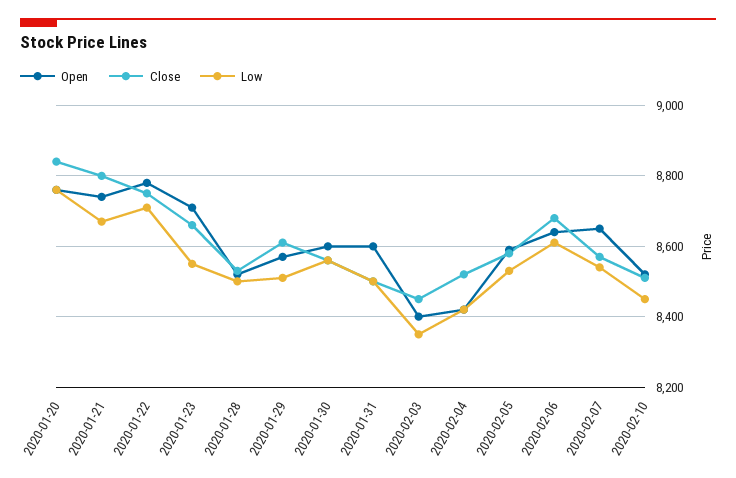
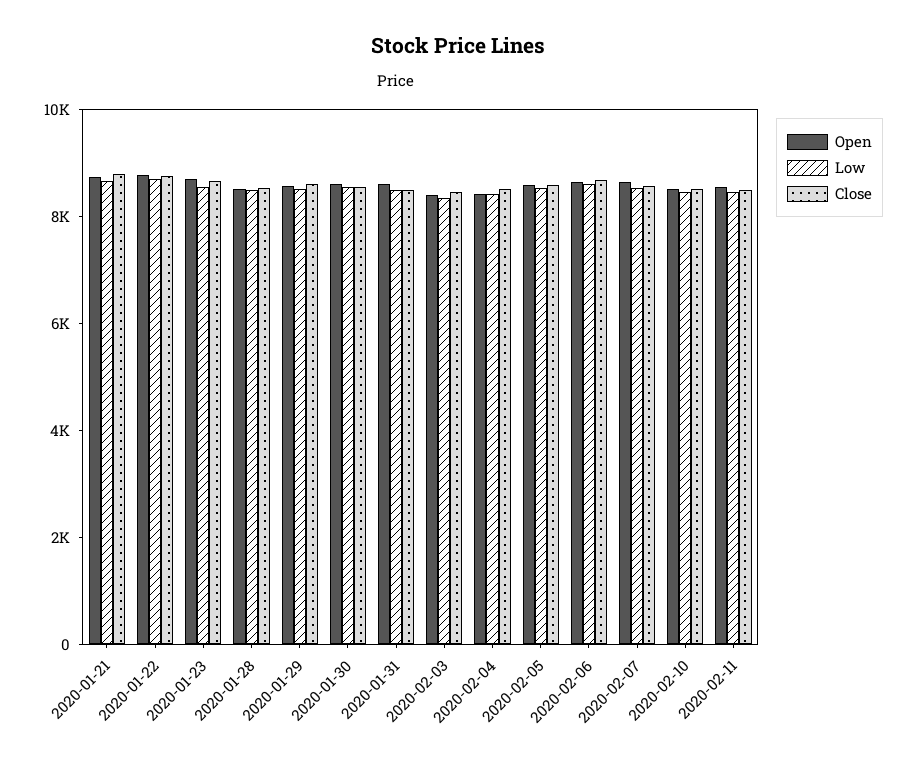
Open, 2020-01-20: 8760 -> none
Close, 2020-01-20: 8840 -> none
Low, 2020-01-20: 8760 -> none
Open, 2020-02-11: none -> 8500
Low, 2020-02-11: none -> 8500
Close, 2020-02-11: none -> 8500

